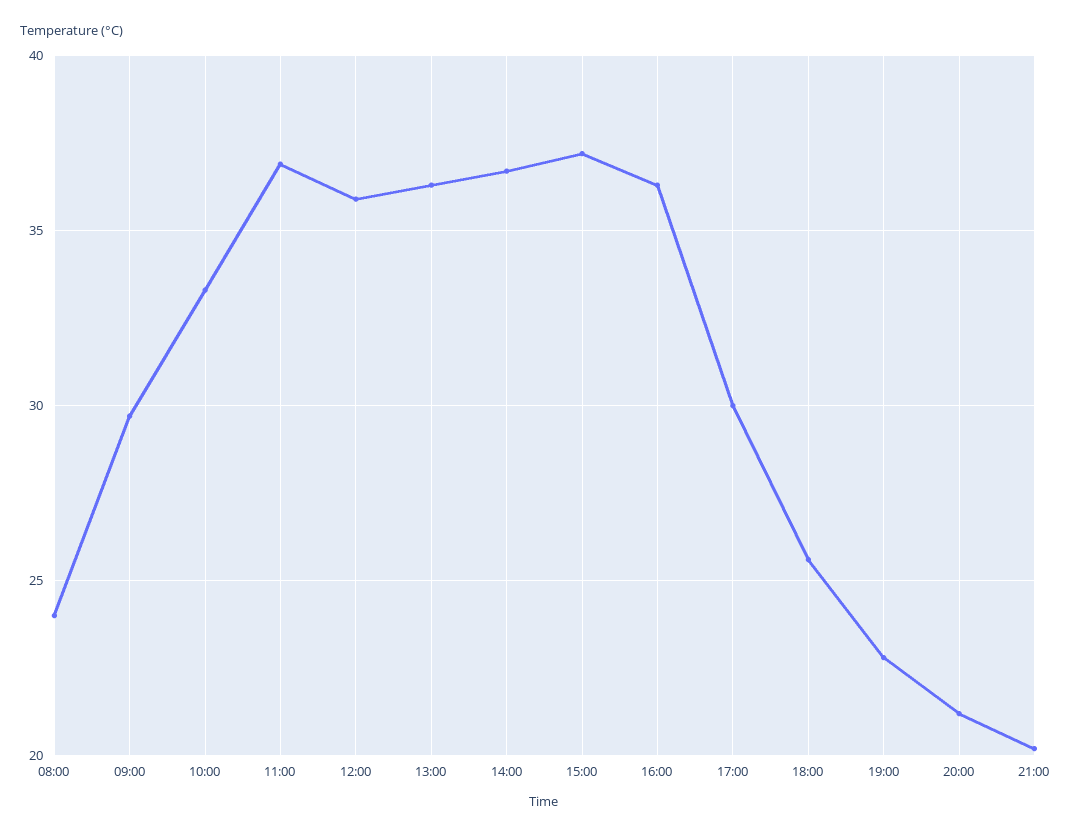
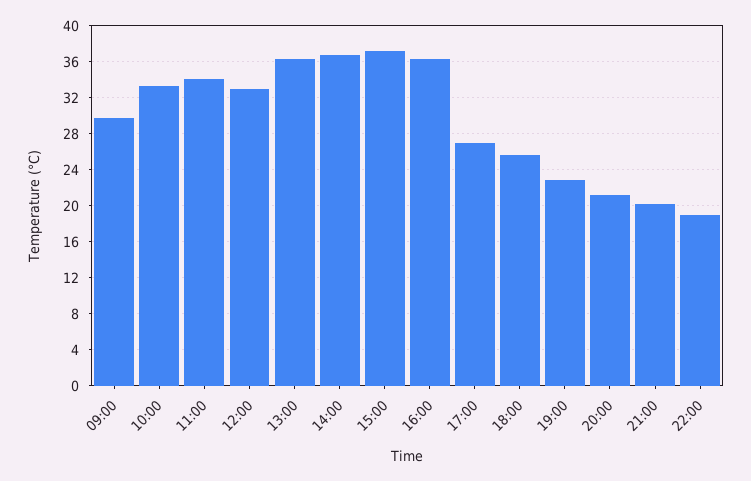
08:00: 24 -> none
11:00: 37 -> 34
12:00: 36 -> 33
17:00: 30 -> 27
22:00: none -> 19

